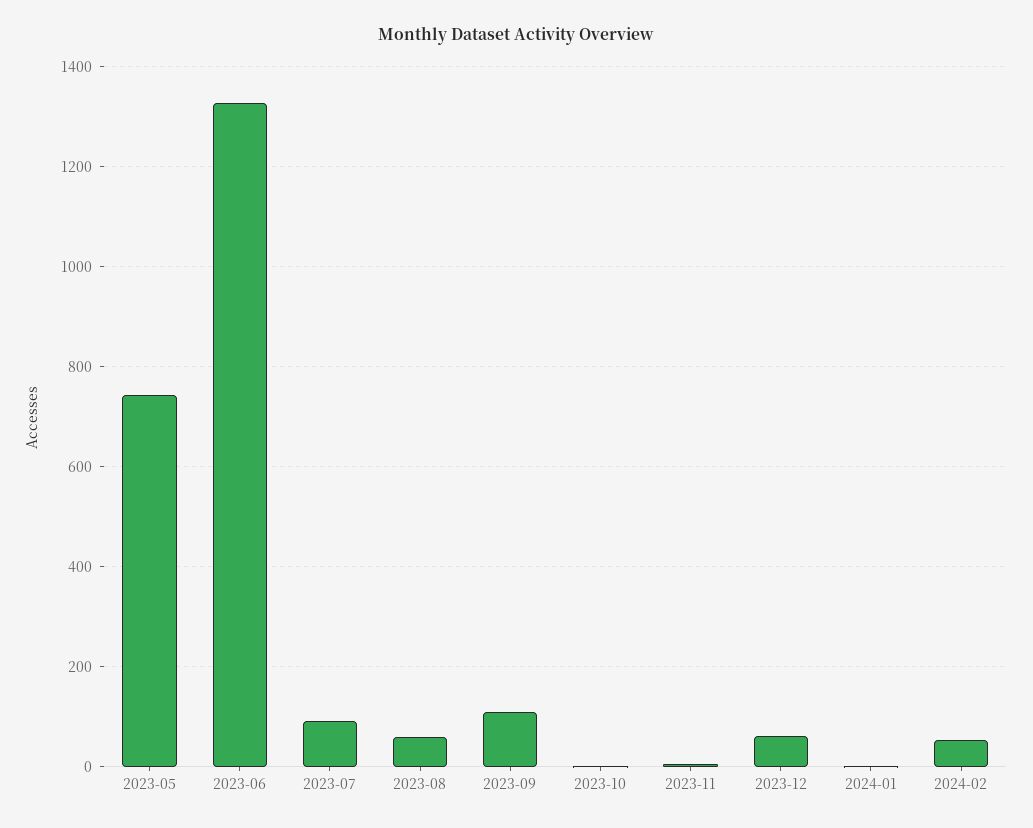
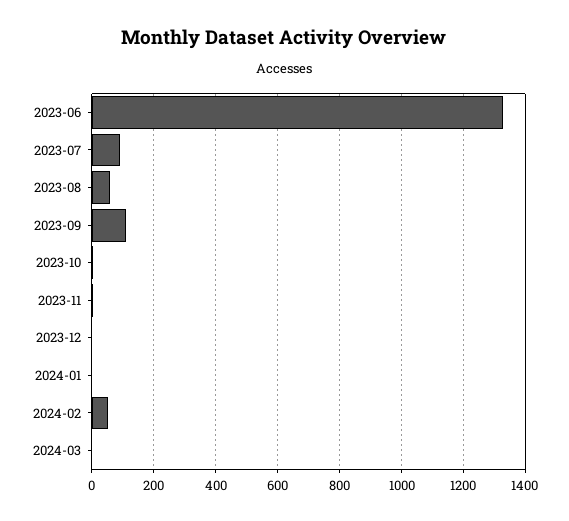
2023-05: 740 -> none
2023-12: 60 -> 0
2024-03: none -> 0

